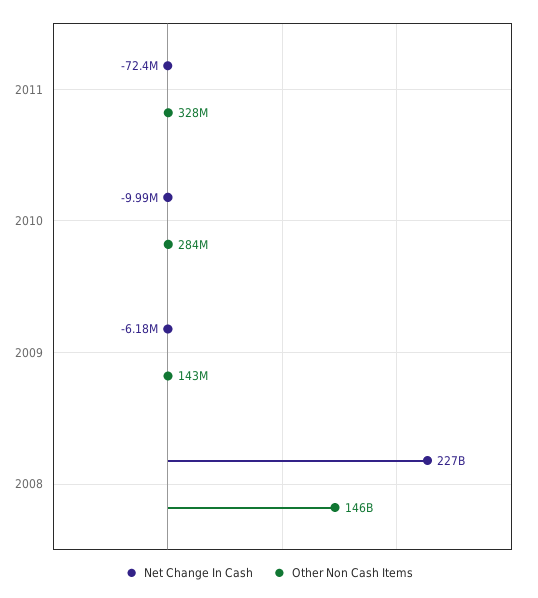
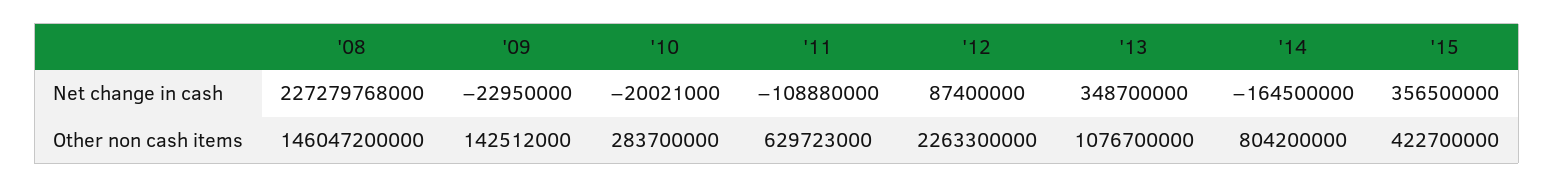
Net Change In Cash, 2011: -72400000 -> -108880000
Other Non Cash Items, 2011: 328000000 -> 629723000
Net Change In Cash, 2010: -9990000 -> -20021000
Net Change In Cash, 2009: -6180000 -> -22950000
Net Change In Cash, '12: none -> 87400000
Net Change In Cash, '13: none -> 348700000
Net Change In Cash, '14: none -> -164500000
Net Change In Cash, '15: none -> 356500000
Other Non Cash Items, '12: none -> 2263300000
Other Non Cash Items, '13: none -> 1076700000
Other Non Cash Items, '14: none -> 804200000
Other Non Cash Items, '15: none -> 422700000

